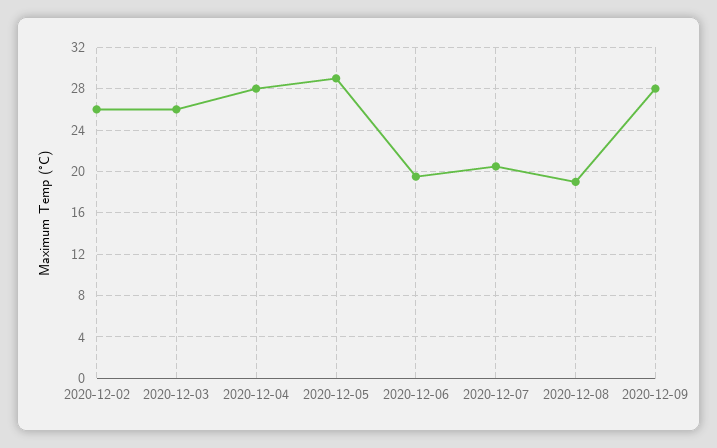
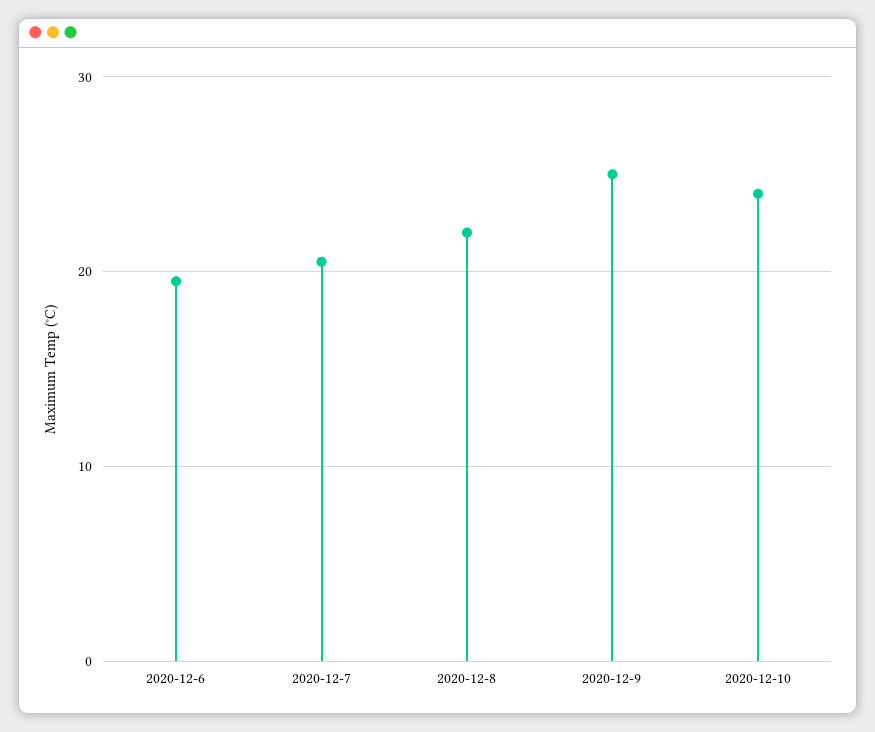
2020-12-02: 26 -> none
2020-12-03: 26 -> none
2020-12-04: 28 -> none
2020-12-05: 29 -> none
2020-12-08: 19 -> 22
2020-12-09: 28 -> 25
2020-12-10: none -> 24

